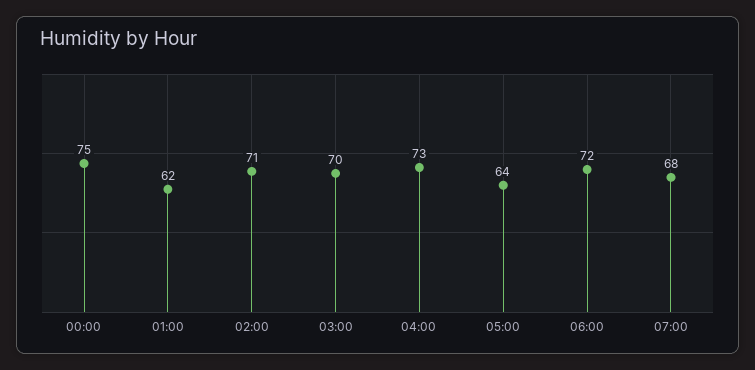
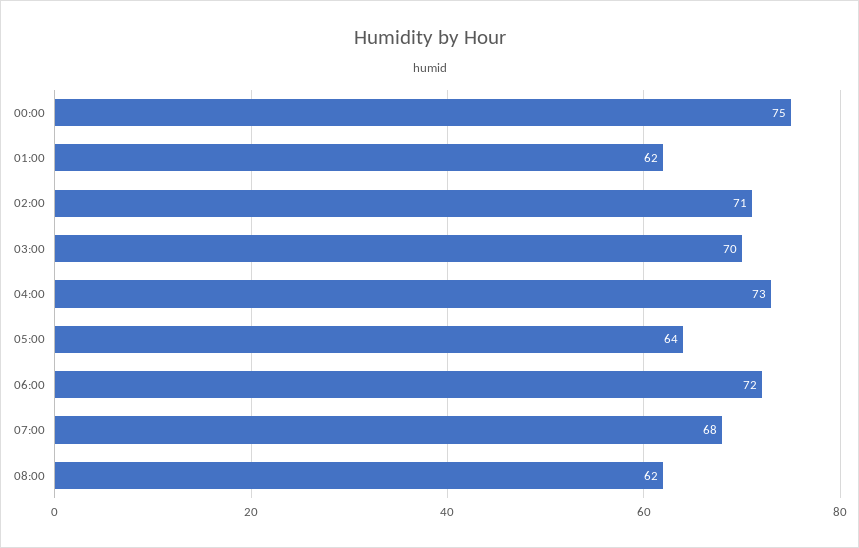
08:00: none -> 62

